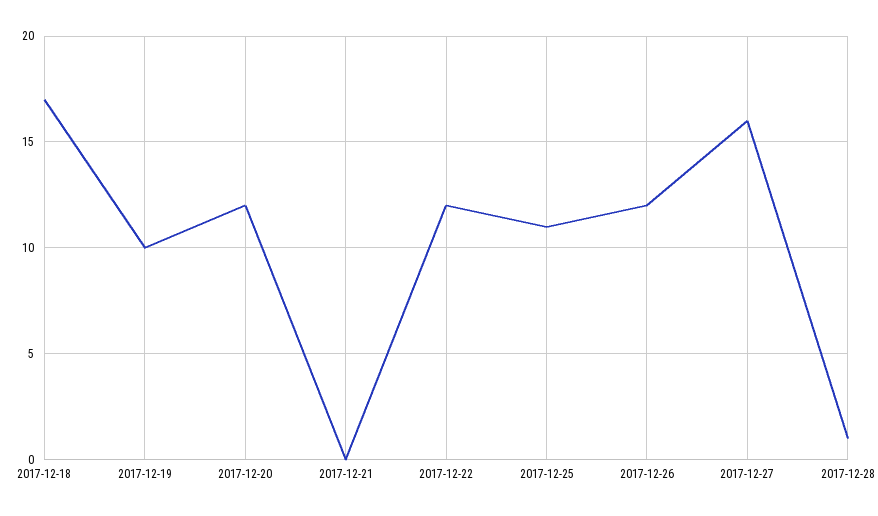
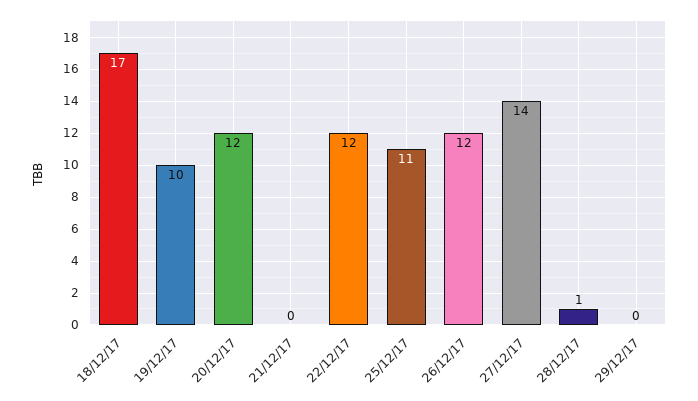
2017-12-27: 16 -> 14
29/12/17: none -> 0

